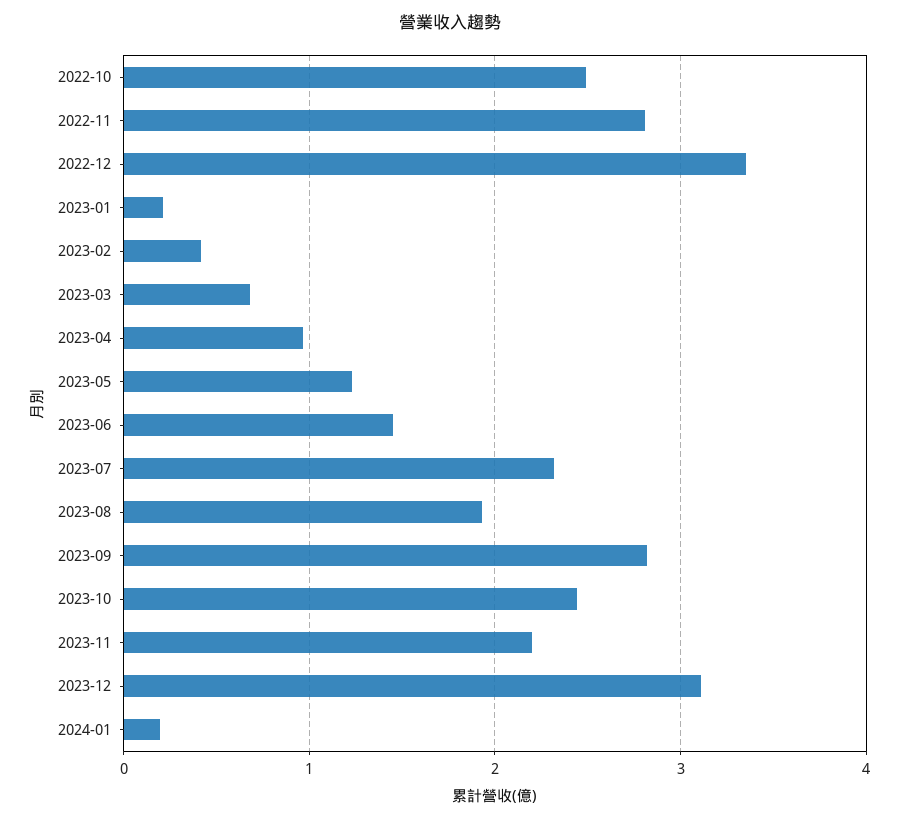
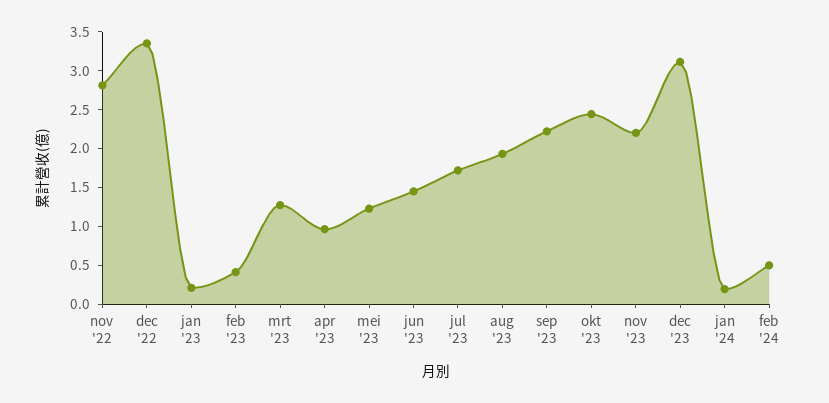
2022-10: 2.5 -> none
2023-03: 0.7 -> 1.25
2023-07: 2.3 -> 1.75
2023-09: 2.8 -> 2.25
feb '24: none -> 0.5

